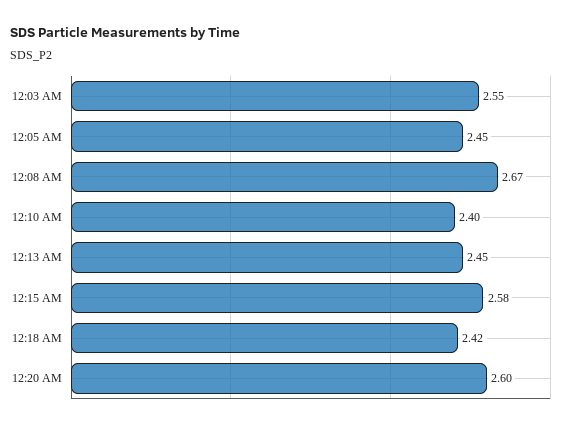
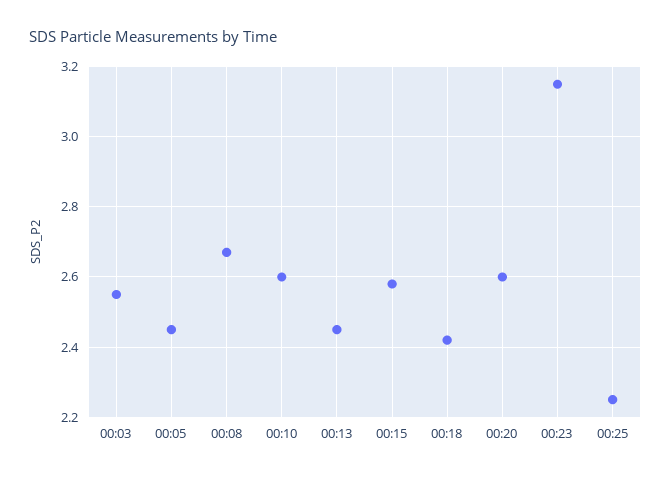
12:10 AM: 2.4 -> 2.6
00:23: none -> 3.15
00:25: none -> 2.25

